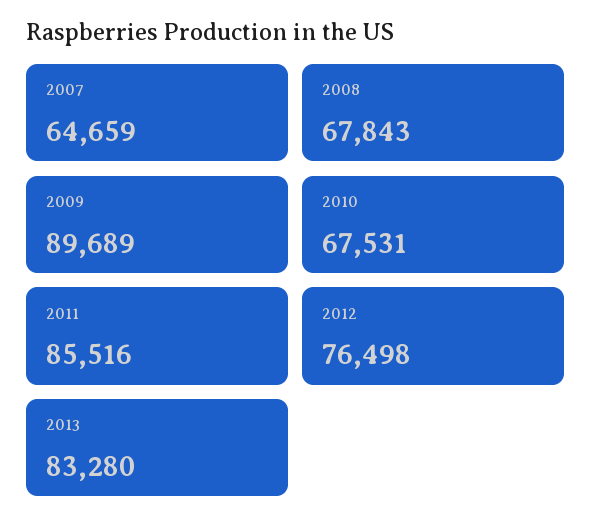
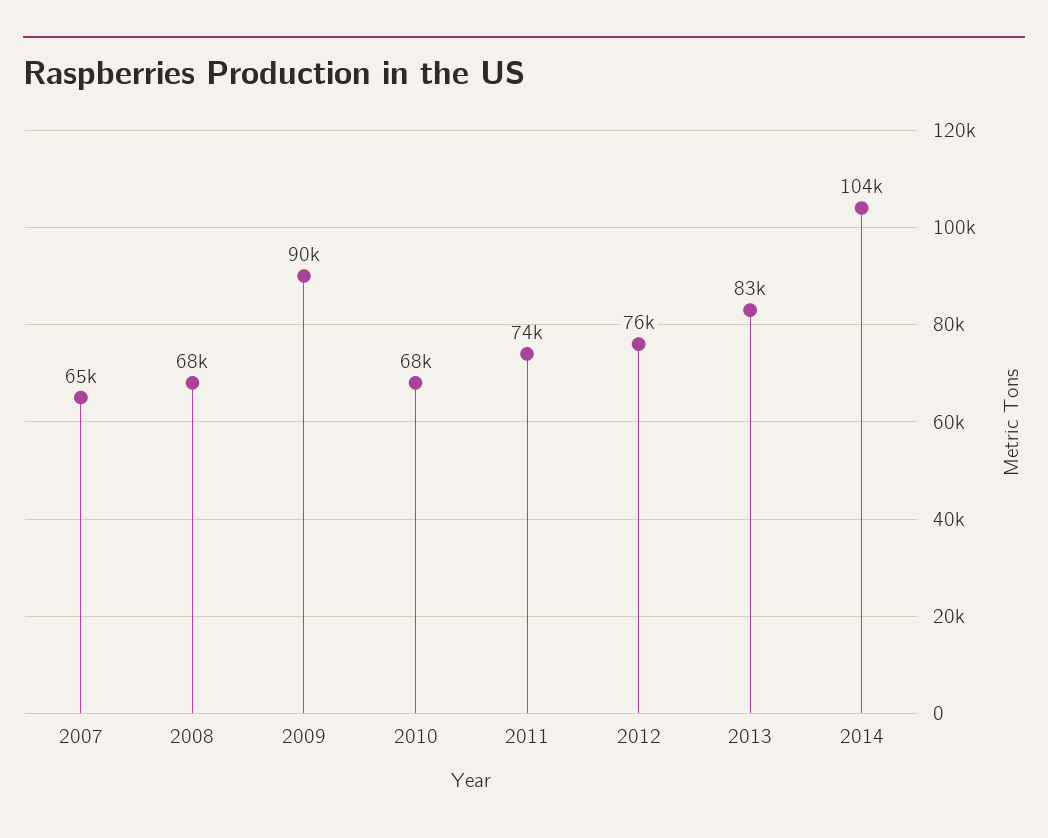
2011: 85516 -> 74000
2014: none -> 104000

